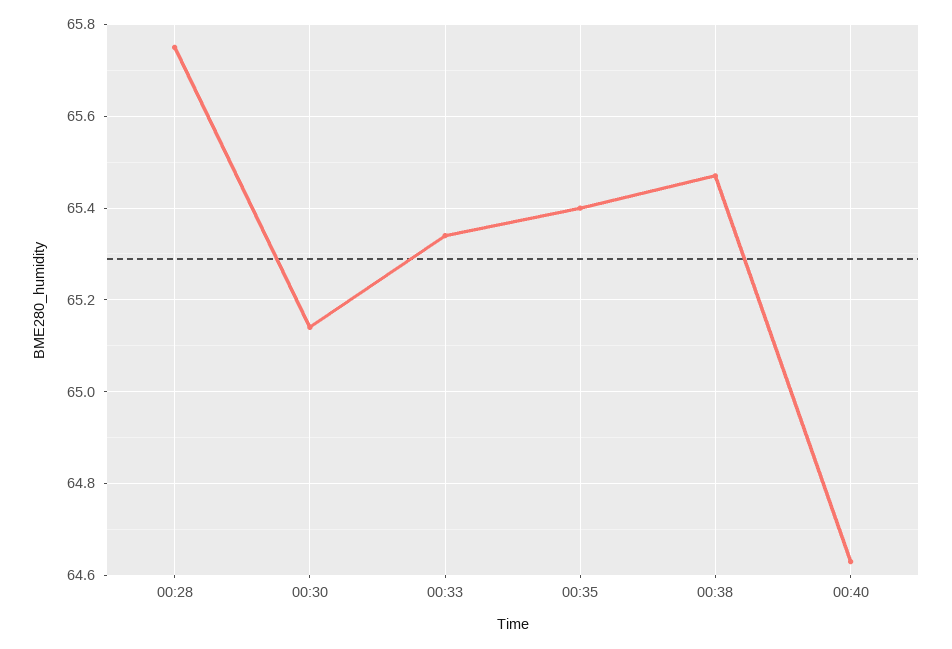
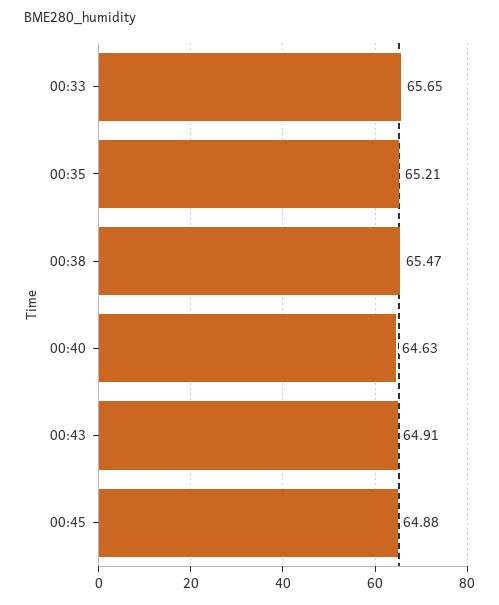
00:28: 65.75 -> none
00:30: 65.15 -> none
00:33: 65.35 -> 65.65
00:35: 65.4 -> 65.21
00:43: none -> 64.91
00:45: none -> 64.88

